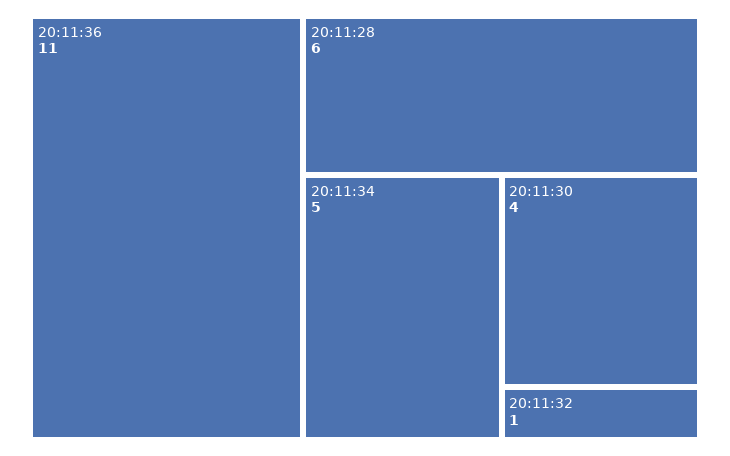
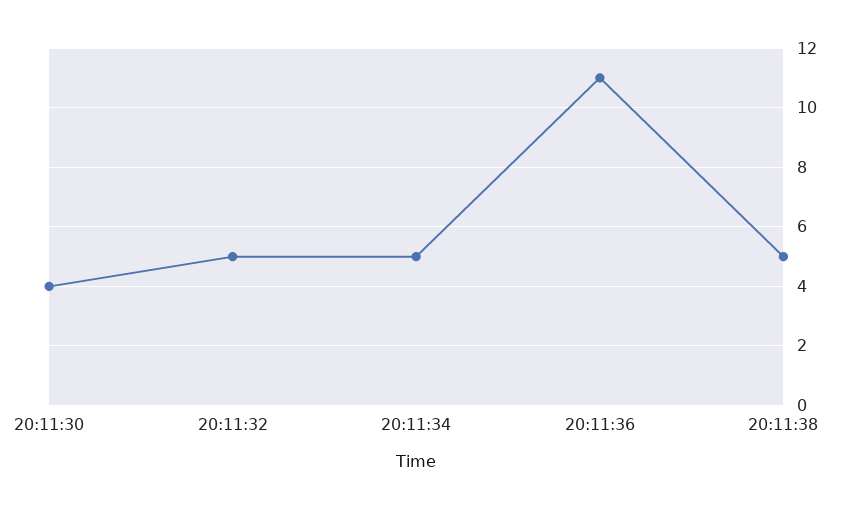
20:11:28: 6 -> none
20:11:32: 1 -> 5
20:11:38: none -> 5

